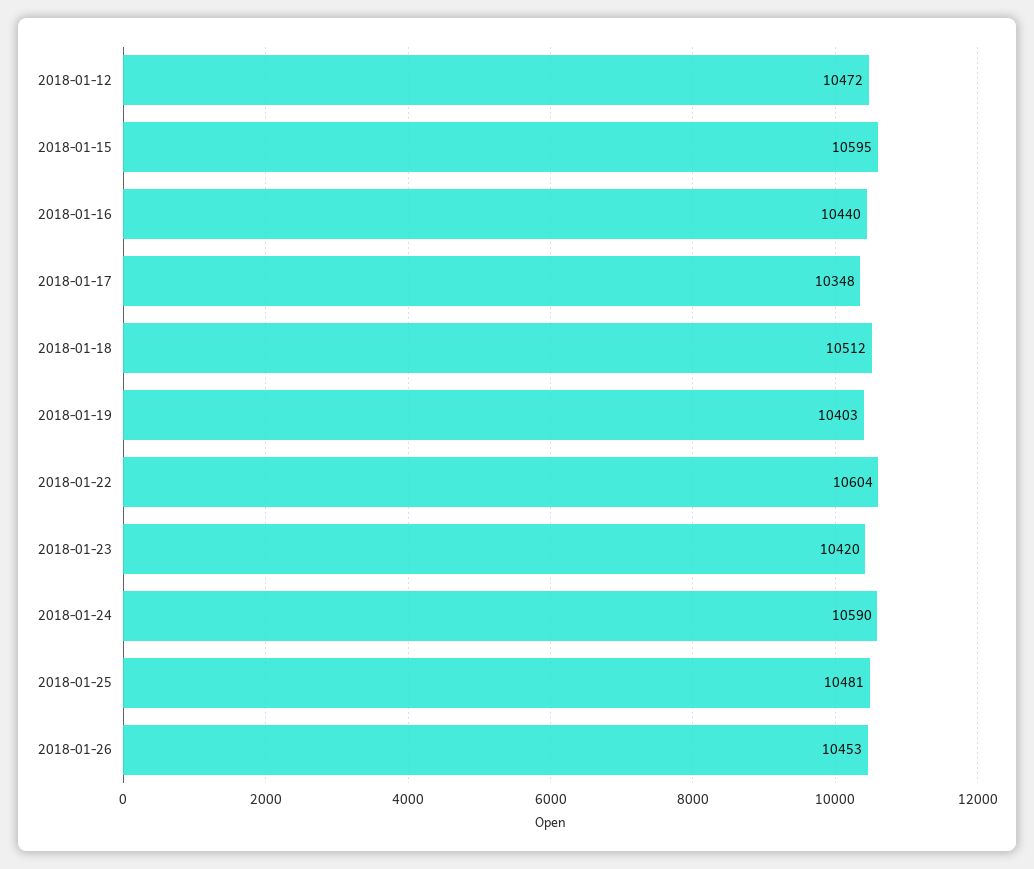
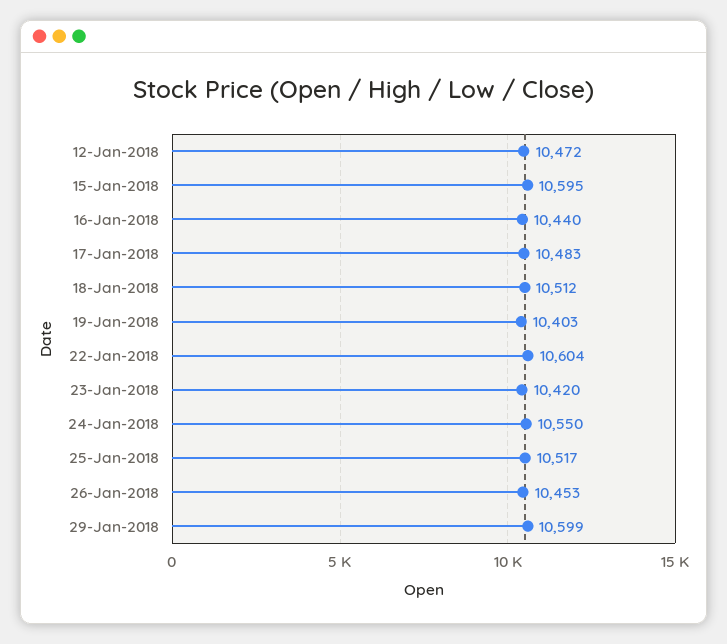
2018-01-17: 10348 -> 10483
2018-01-24: 10590 -> 10550
2018-01-25: 10481 -> 10517
29-Jan-2018: none -> 10599

